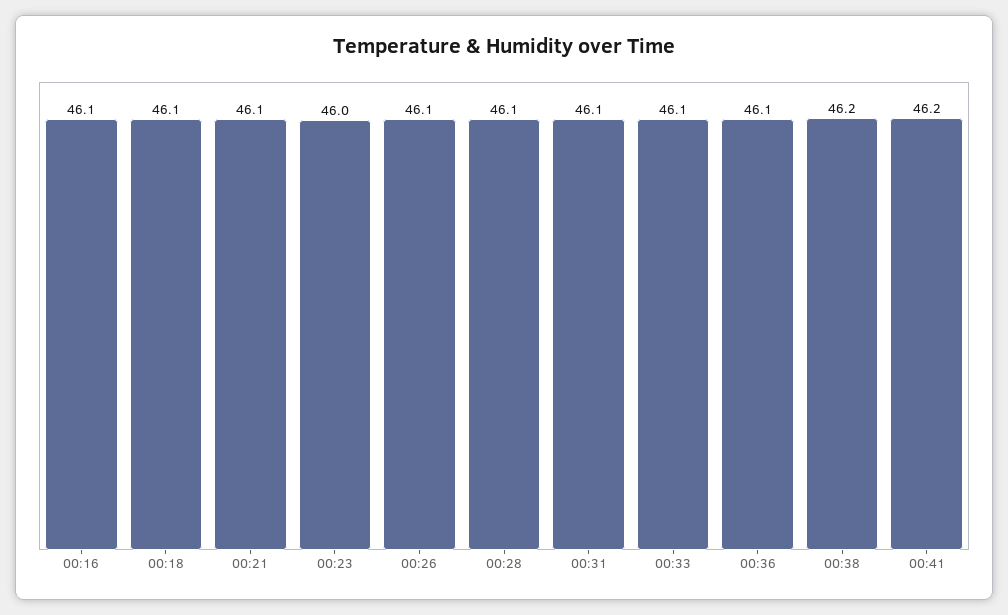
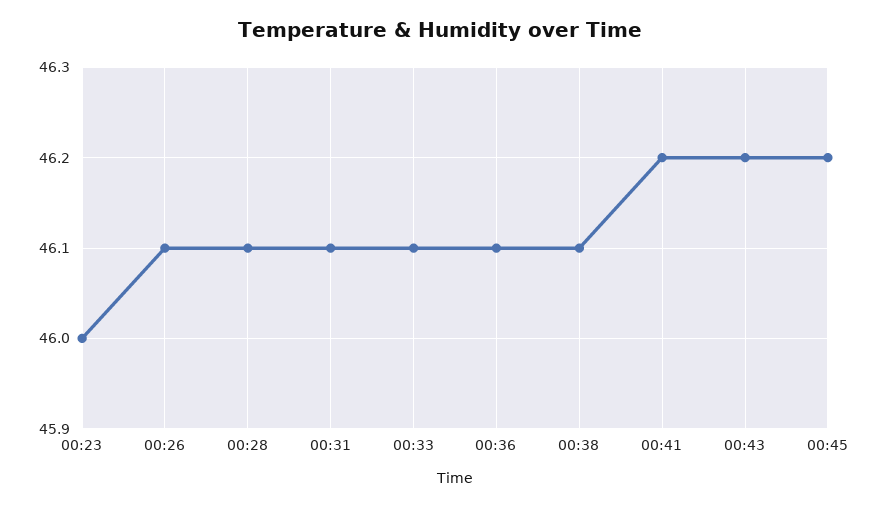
00:16: 46.1 -> none
00:18: 46.1 -> none
00:21: 46.1 -> none
00:38: 46.2 -> 46.1
00:43: none -> 46.2
00:45: none -> 46.2

